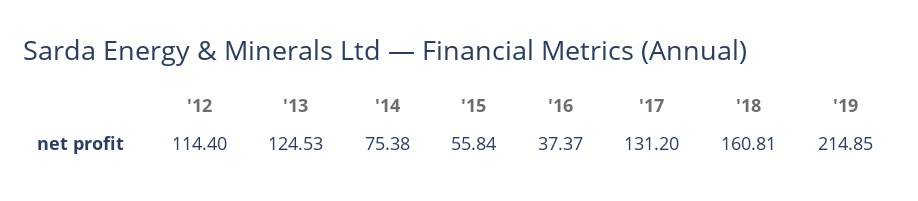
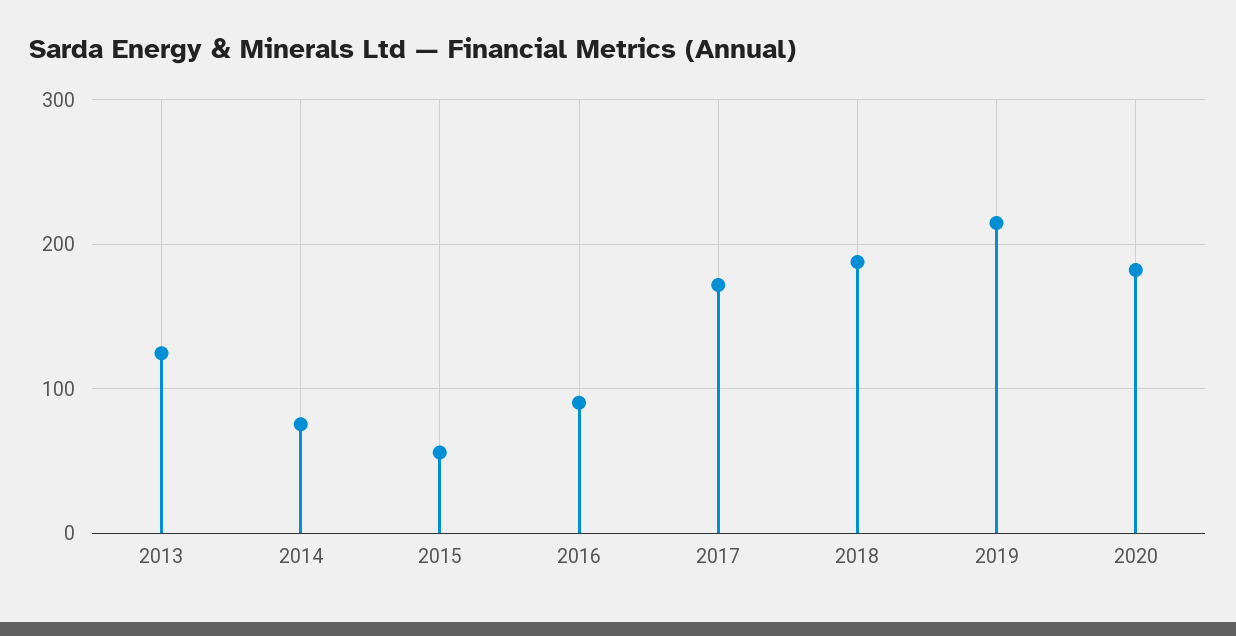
'12: 114.4 -> none
'16: 37.37 -> 90
'17: 131.2 -> 170
'18: 160.81 -> 190
2020: none -> 180

